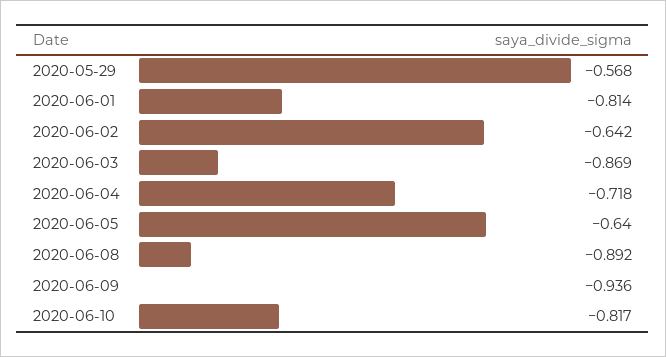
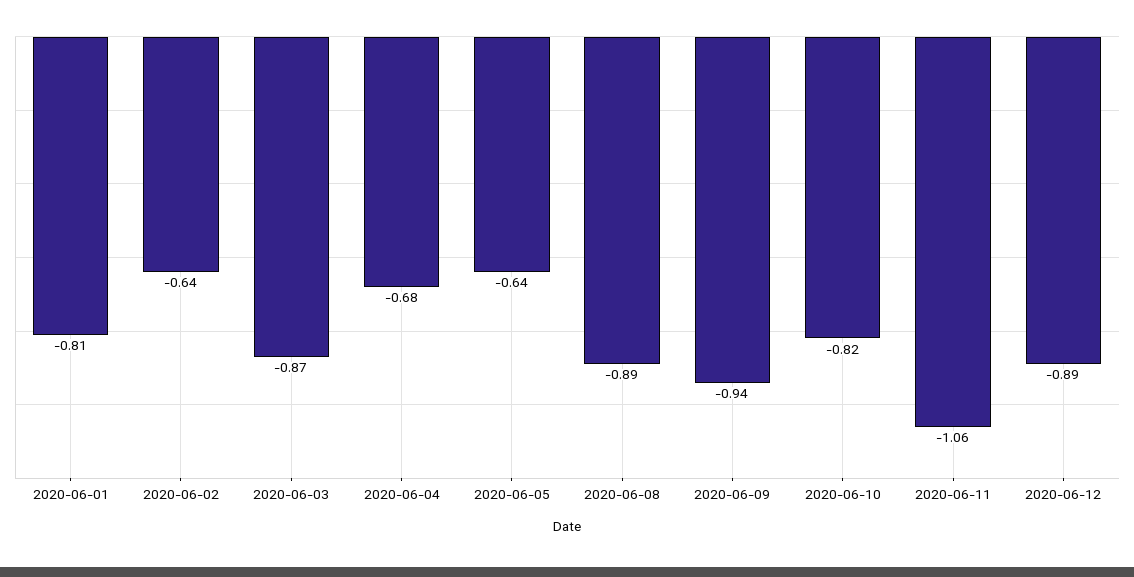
2020-05-29: -0.568 -> none
2020-06-04: -0.718 -> -0.68
2020-06-11: none -> -1.06
2020-06-12: none -> -0.89

